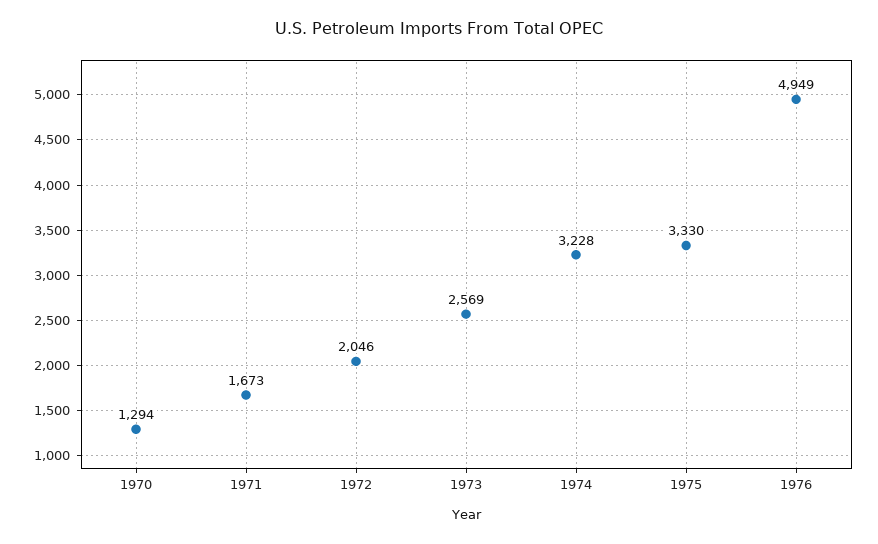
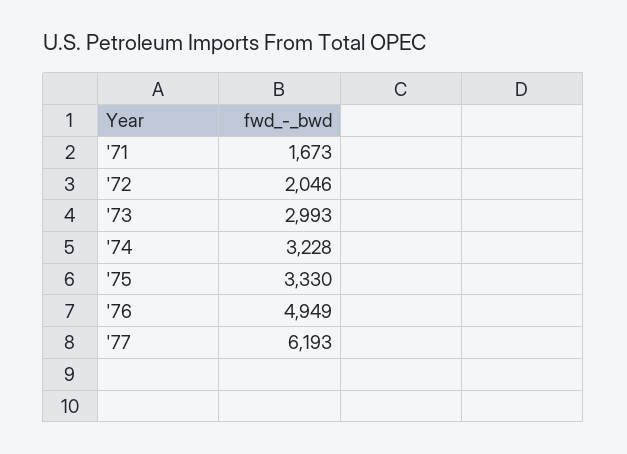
1970: 1294 -> none
1973: 2569 -> 2993
'77: none -> 6193

